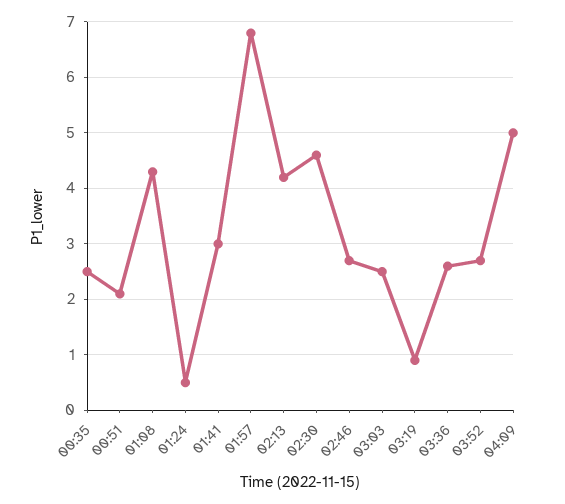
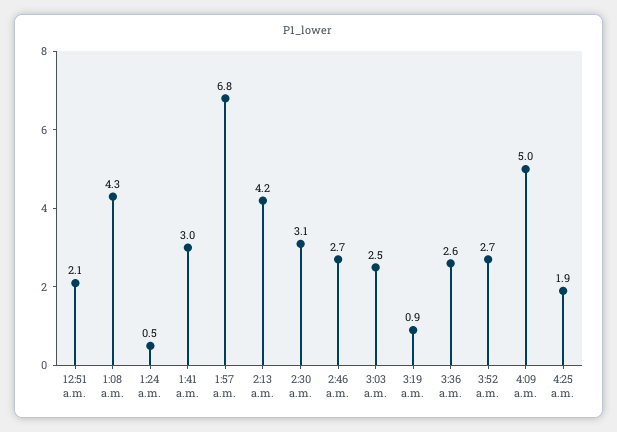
00:35: 2.5 -> none
02:30: 4.5 -> 3.1
4:25 a.m.: none -> 1.9

